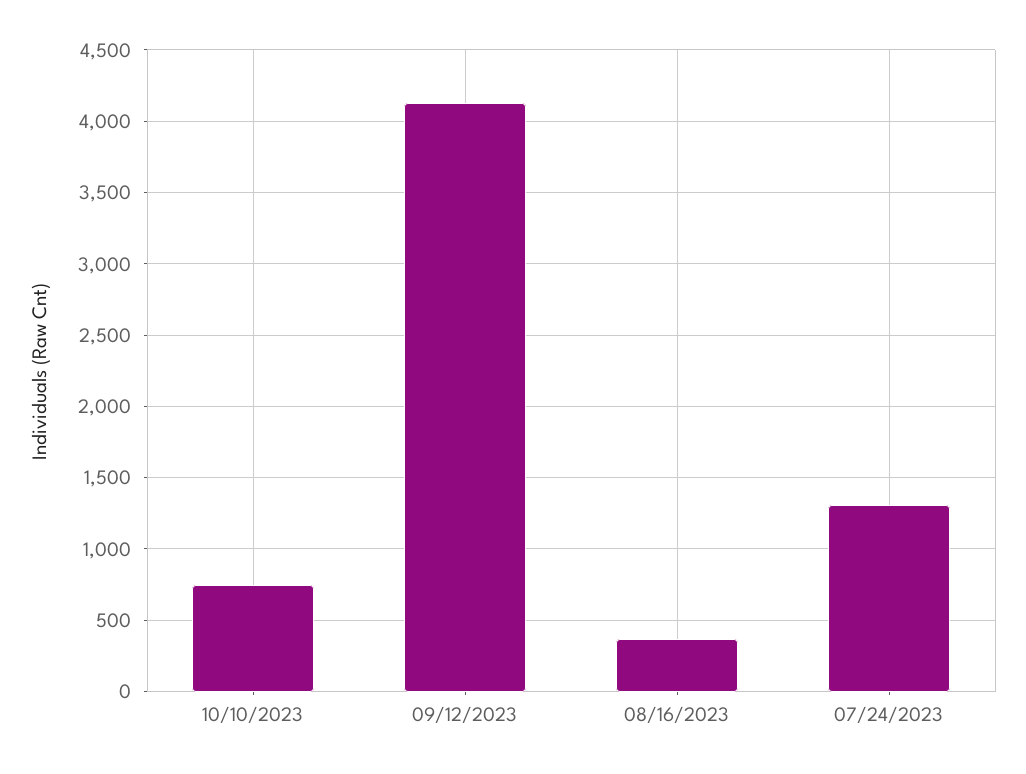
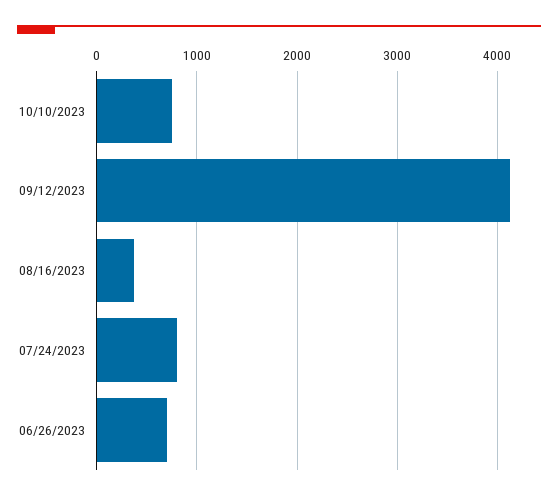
07/24/2023: 1300 -> 800
06/26/2023: none -> 700

